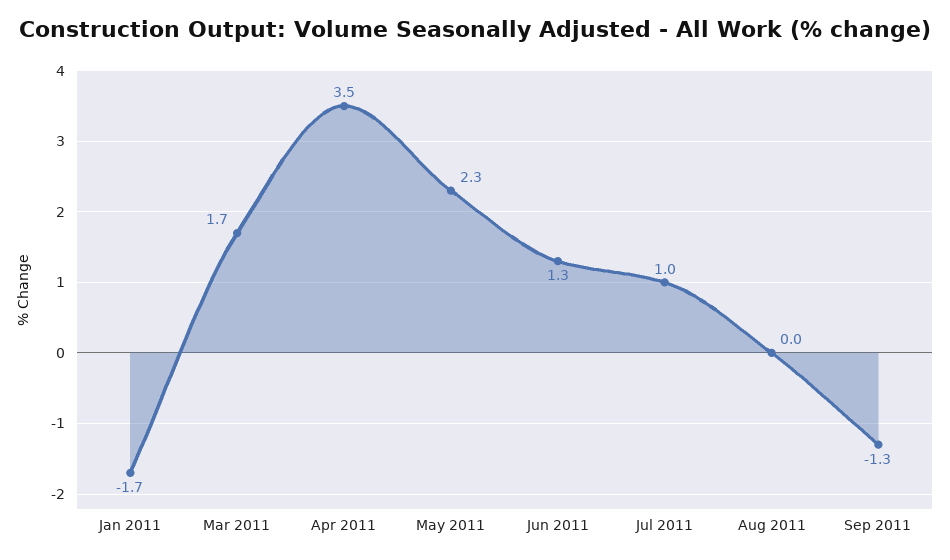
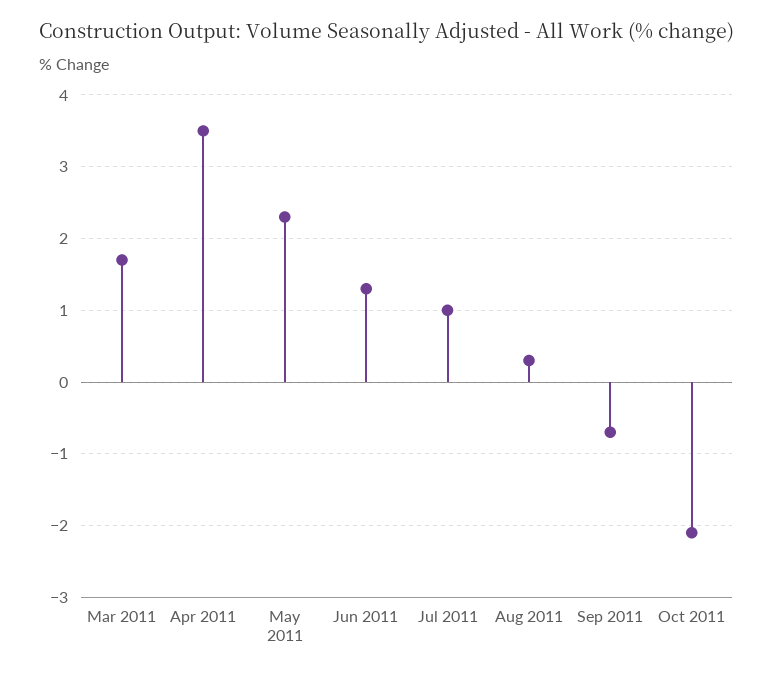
Jan 2011: -1.7 -> none
Aug 2011: 0 -> 0.3
Sep 2011: -1.3 -> -0.7
Oct 2011: none -> -2.1

